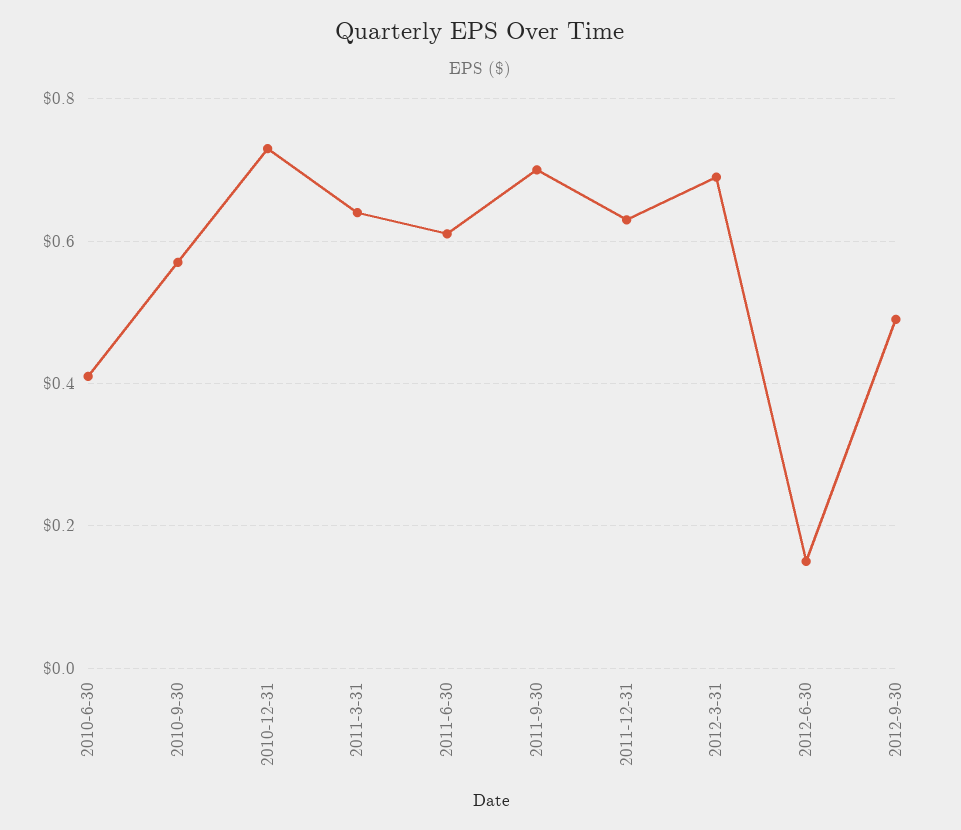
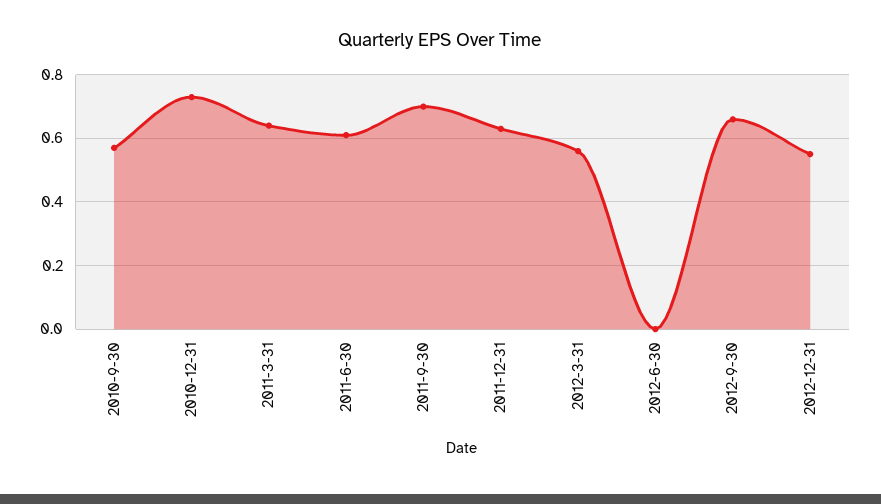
2010-6-30: 0.4 -> none
2012-3-31: 0.7 -> 0.55
2012-6-30: 0.15 -> 0
2012-9-30: 0.5 -> 0.65
2012-12-31: none -> 0.55

